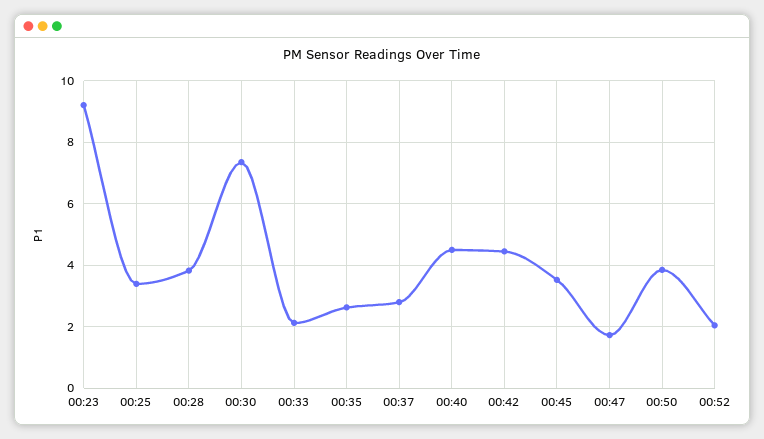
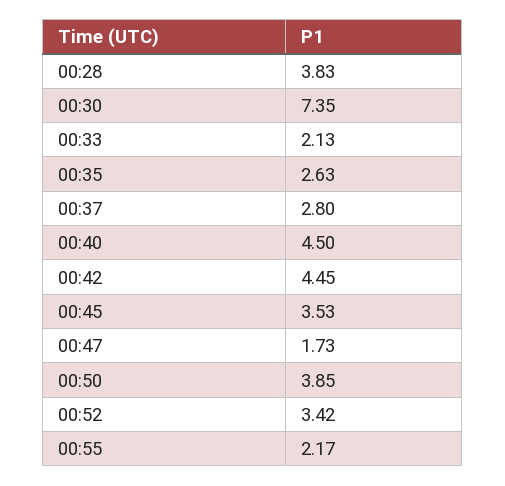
00:23: 9.2 -> none
00:25: 3.4 -> none
00:52: 2 -> 3.42
00:55: none -> 2.17

